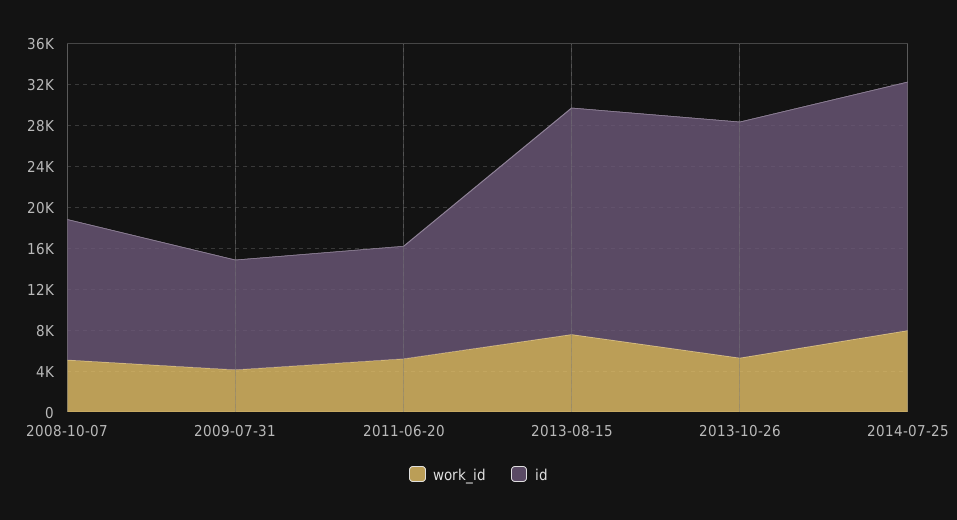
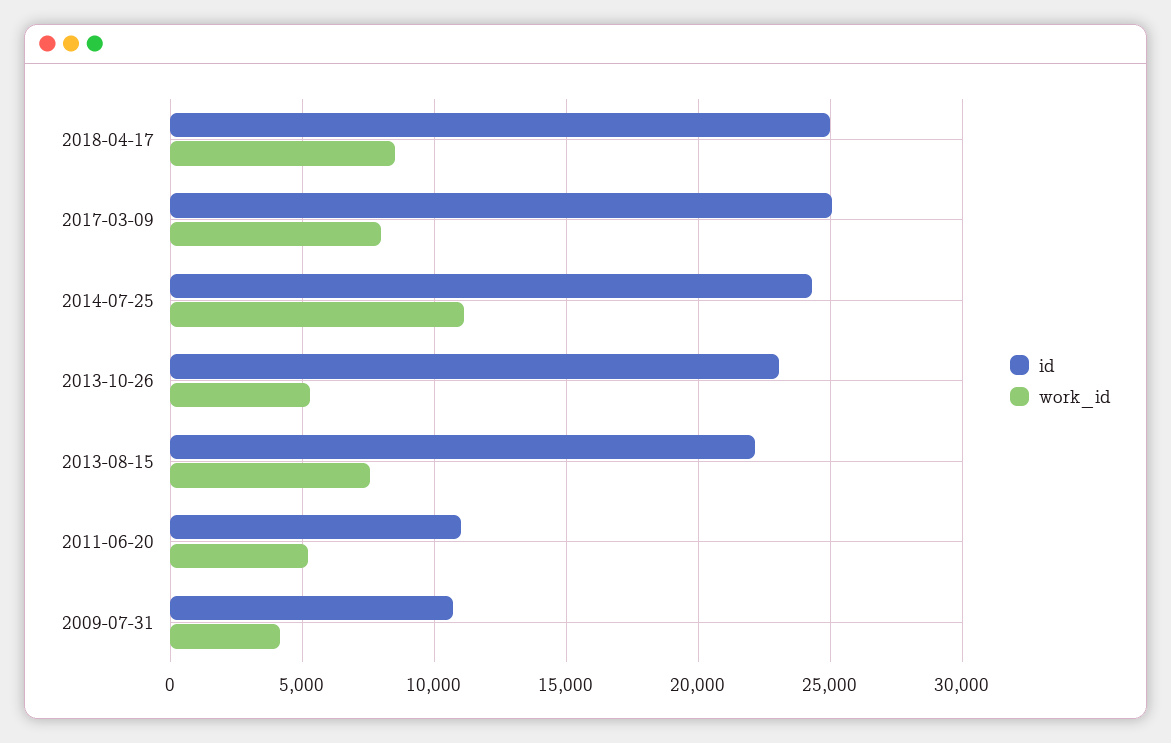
work_id, 2008-10-07: 5000 -> none
id, 2008-10-07: 14000 -> none
work_id, 2014-07-25: 8000 -> 11000
id, 2018-04-17: none -> 25000
work_id, 2018-04-17: none -> 8500
id, 2017-03-09: none -> 25000
work_id, 2017-03-09: none -> 8000

